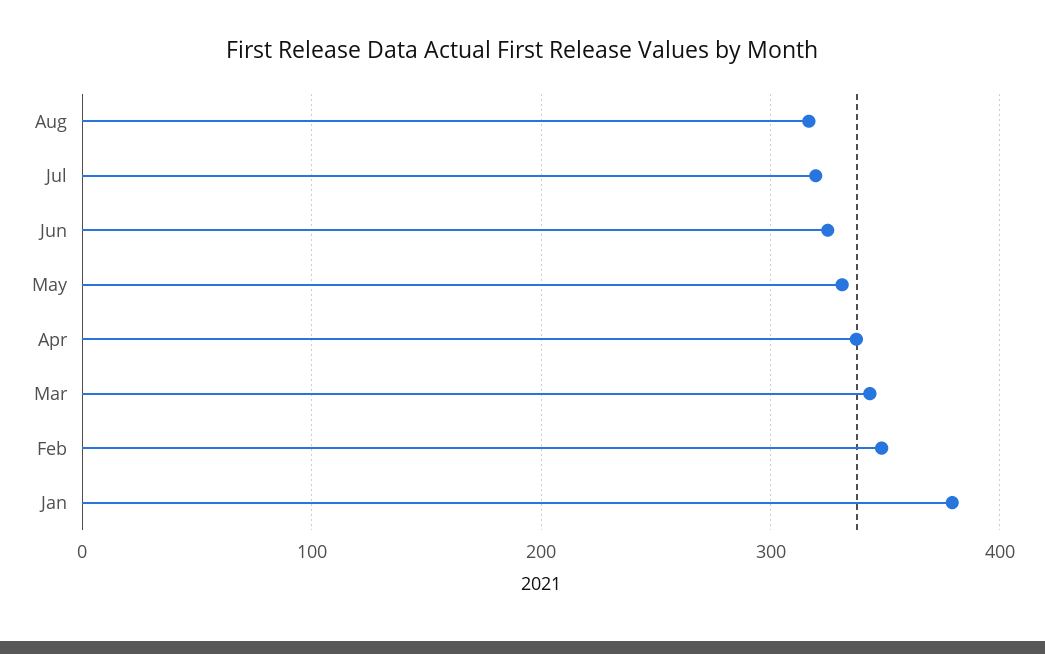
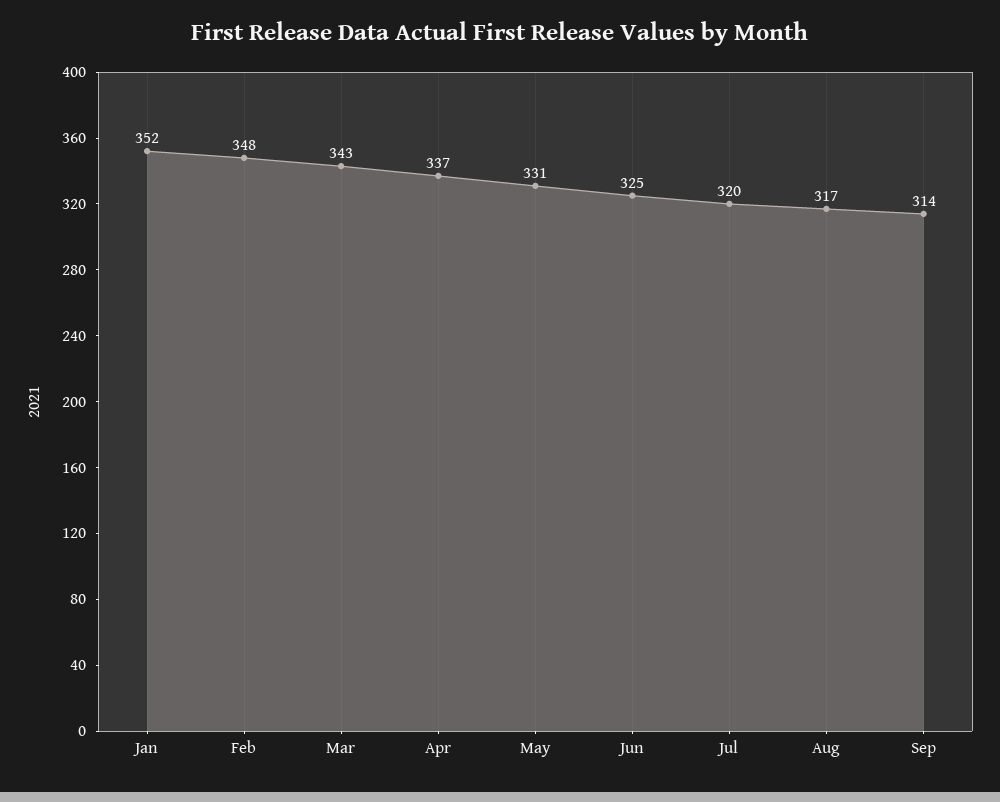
Jan: 380 -> 352
Sep: none -> 314

